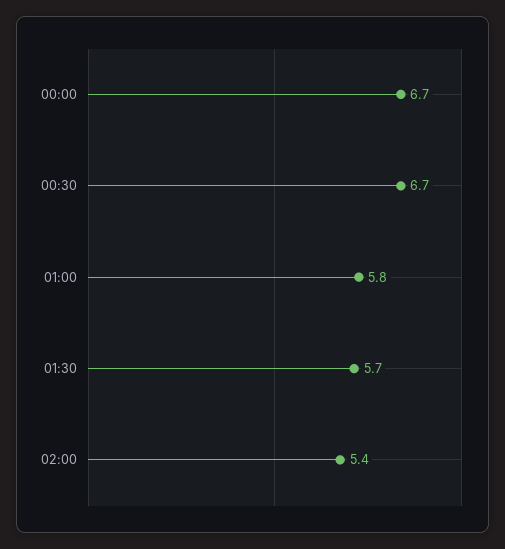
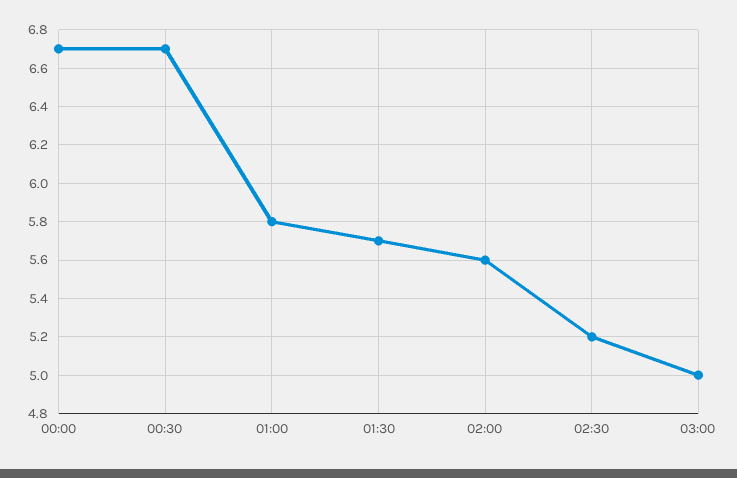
02:00: 5.4 -> 5.6
02:30: none -> 5.2
03:00: none -> 5

